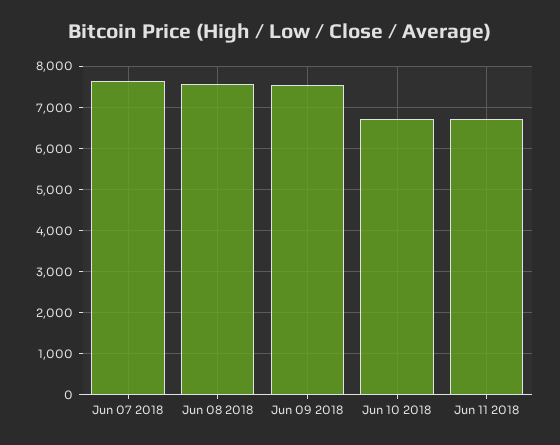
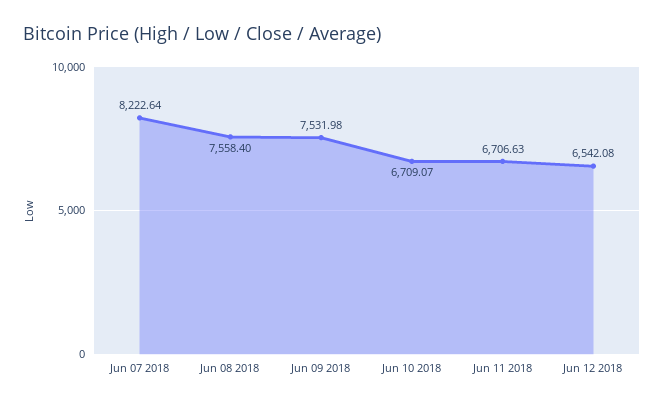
Jun 07 2018: 7600 -> 8222.64
Jun 12 2018: none -> 6542.08

